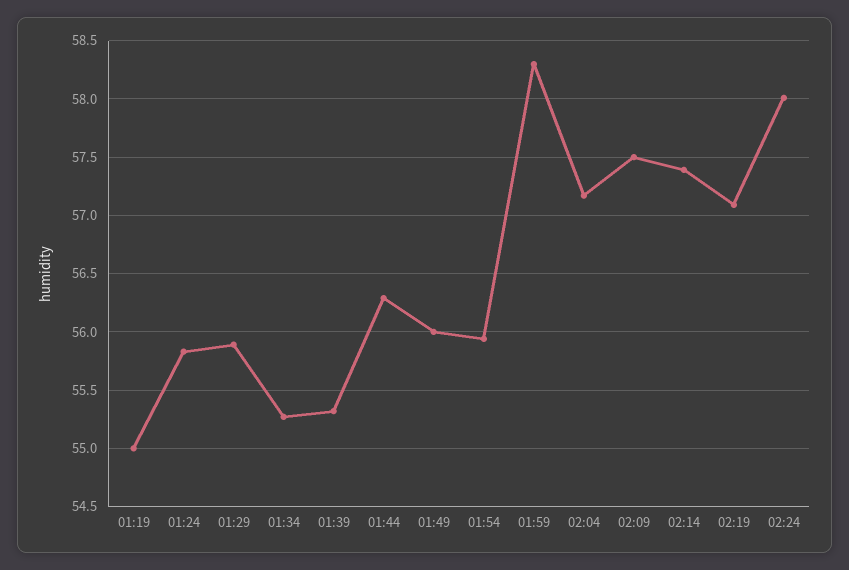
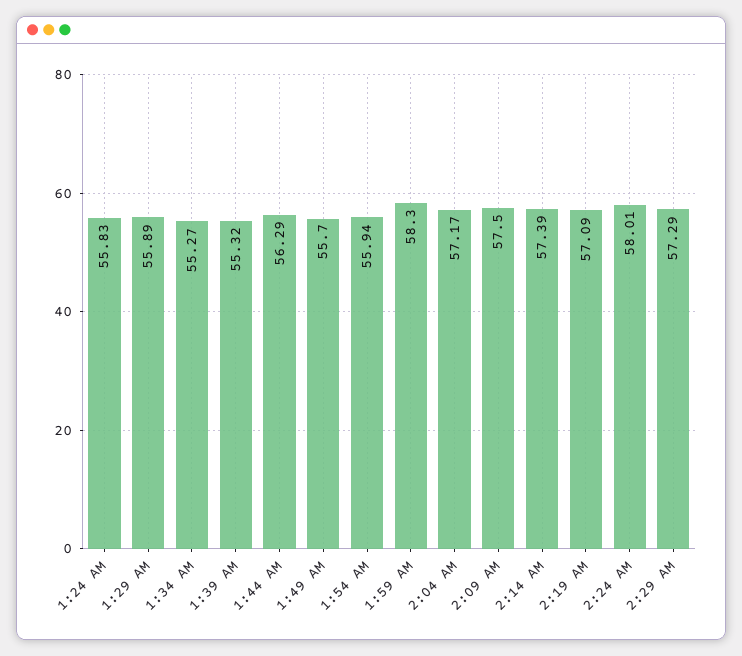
01:19: 55 -> none
01:49: 56 -> 55.7
2:29 AM: none -> 57.29

